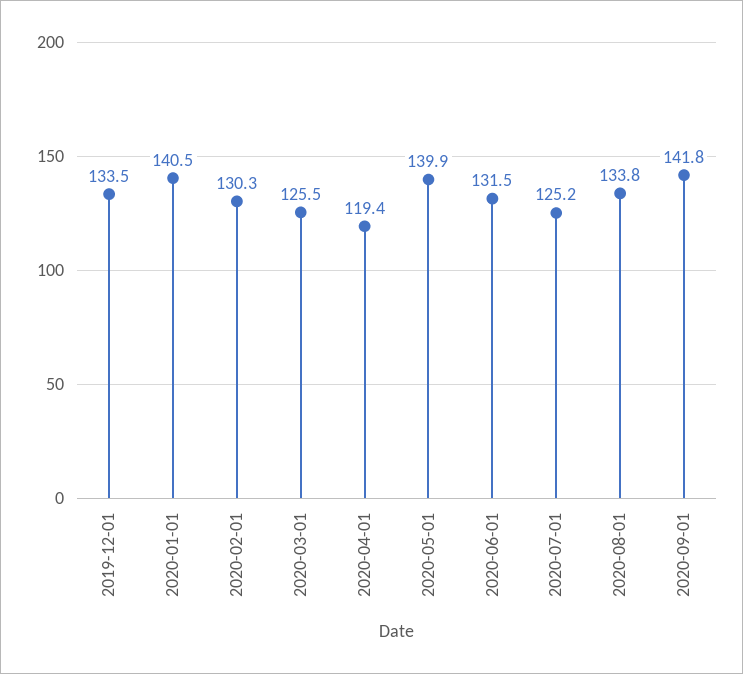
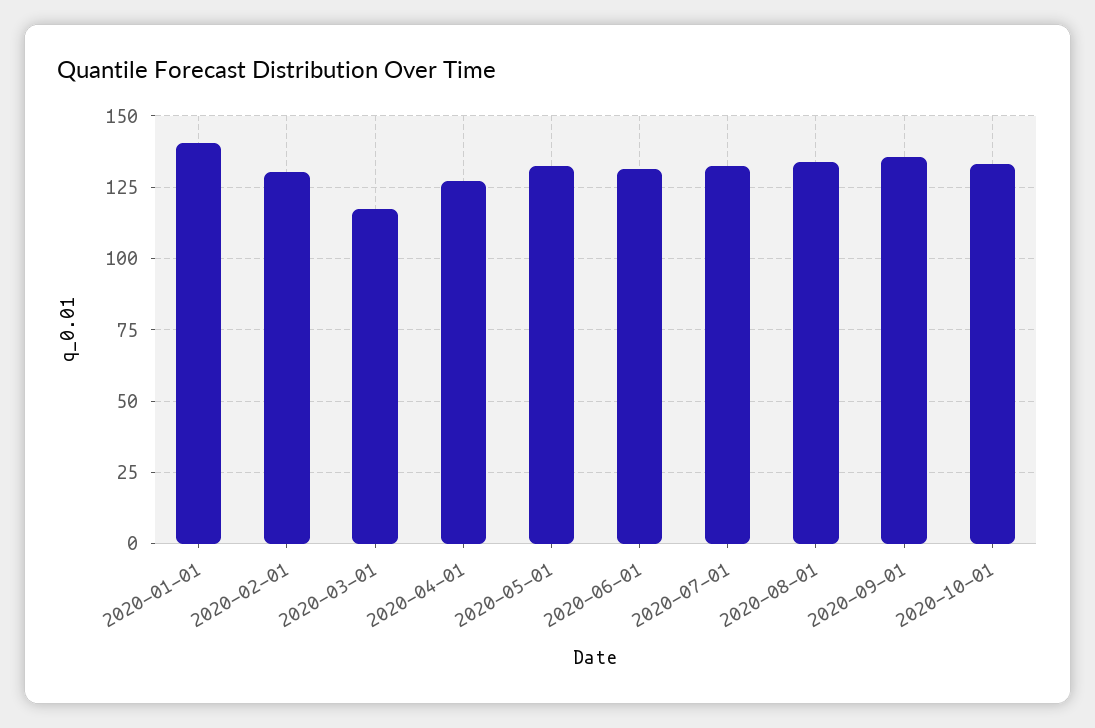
2019-12-01: 133.5 -> none
2020-03-01: 125.5 -> 117.5
2020-04-01: 119.4 -> 127.5
2020-05-01: 139.9 -> 132.5
2020-07-01: 125.2 -> 132.5
2020-09-01: 141.8 -> 135
2020-10-01: none -> 132.5

